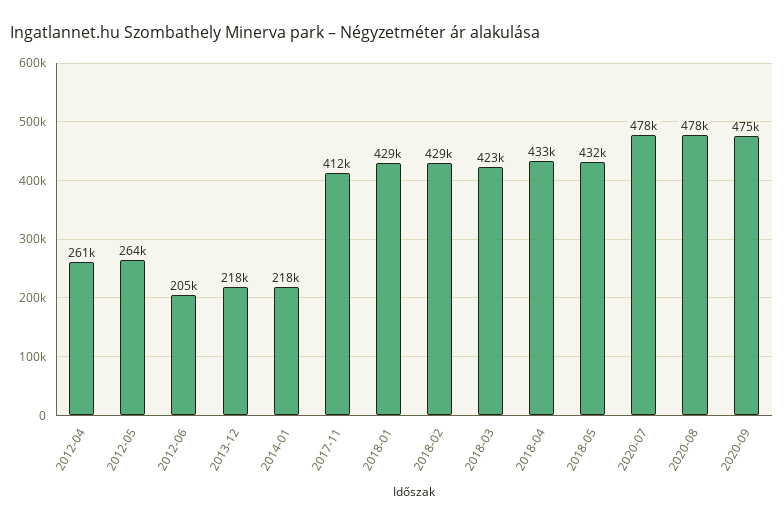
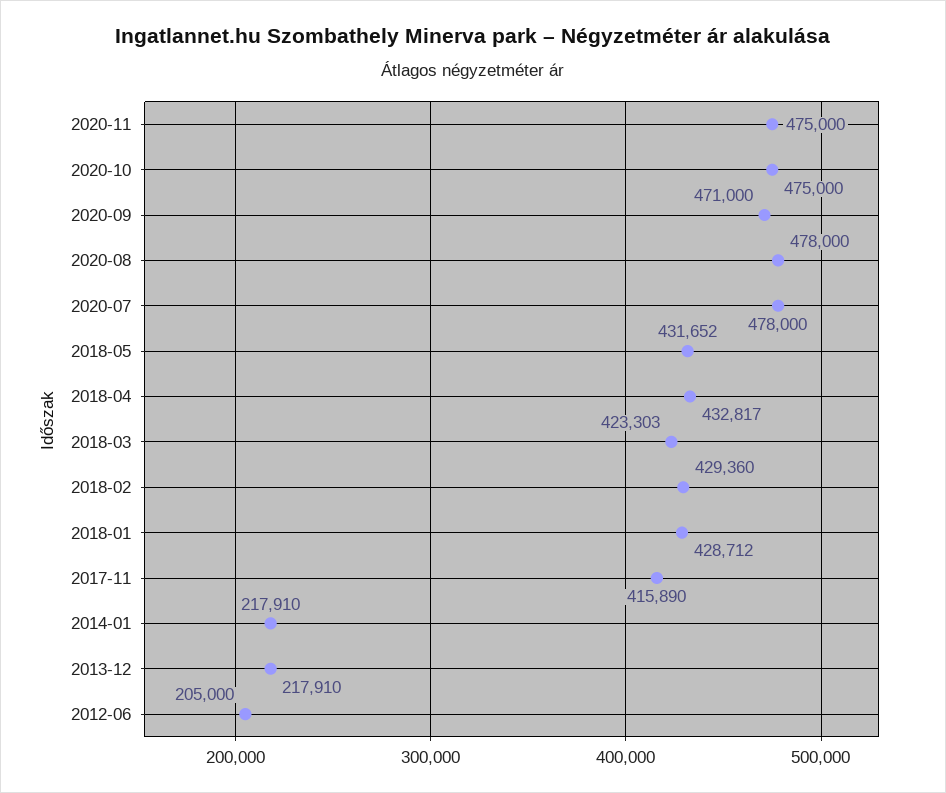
2012-04: 261000 -> none
2012-05: 264000 -> none
2017-11: 412000 -> 415890
2020-09: 475000 -> 471000
2020-11: none -> 475000
2020-10: none -> 475000

